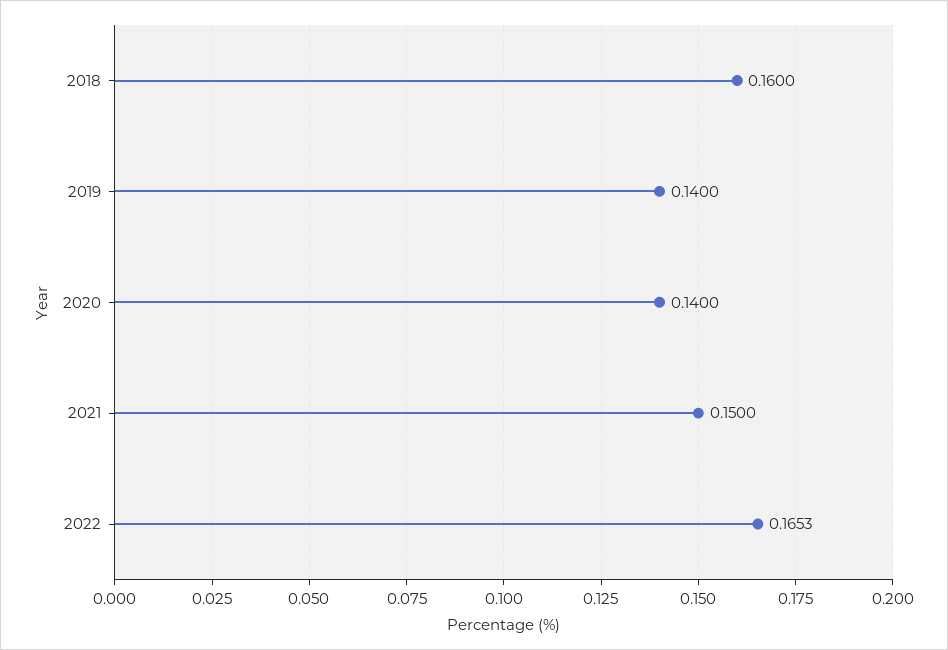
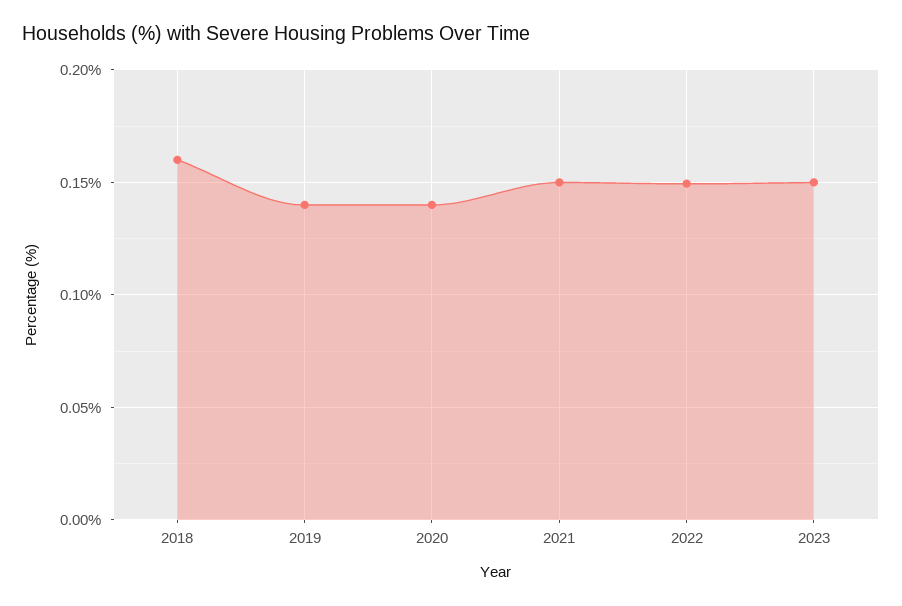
2022: 0.1653 -> 0.15
2023: none -> 0.15

